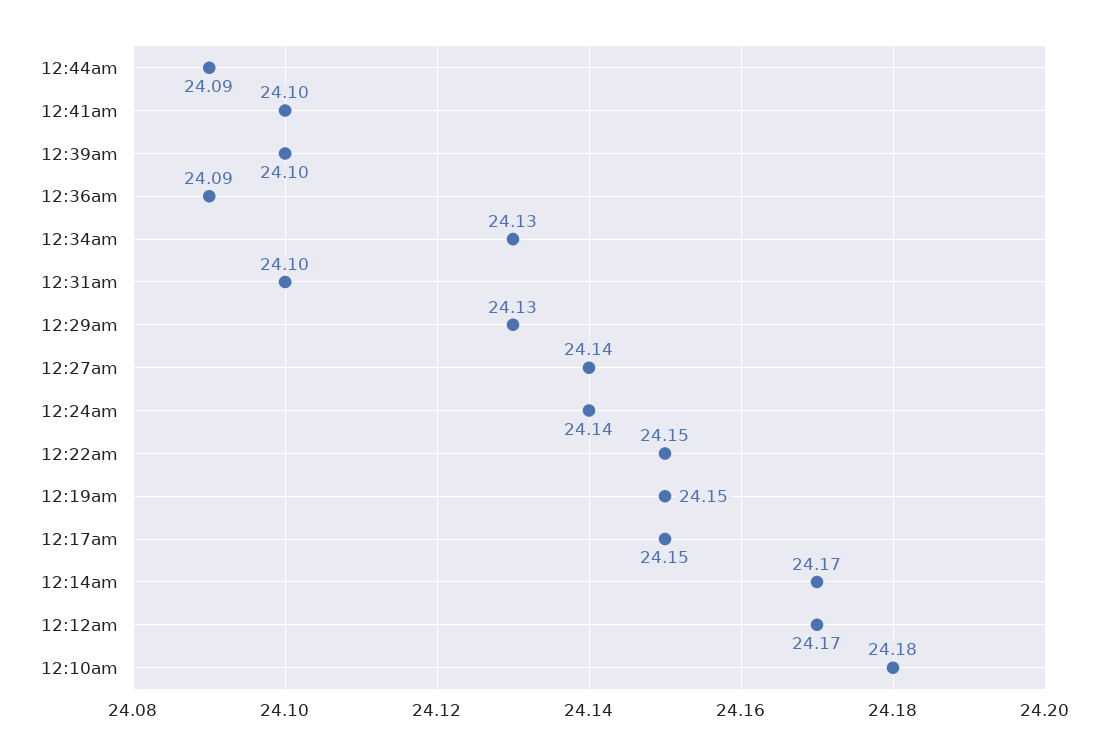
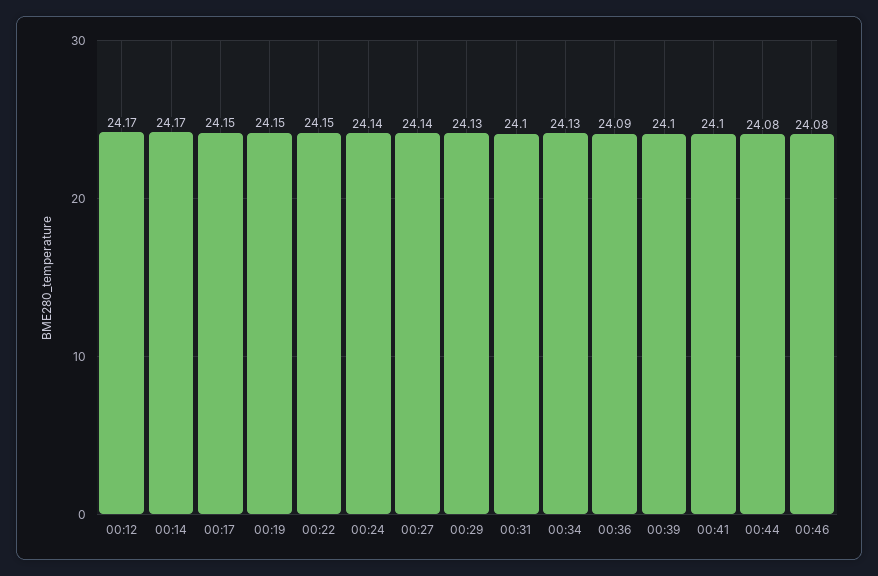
12:44am: 24.09 -> 24.08
12:10am: 24.18 -> none
00:46: none -> 24.08

